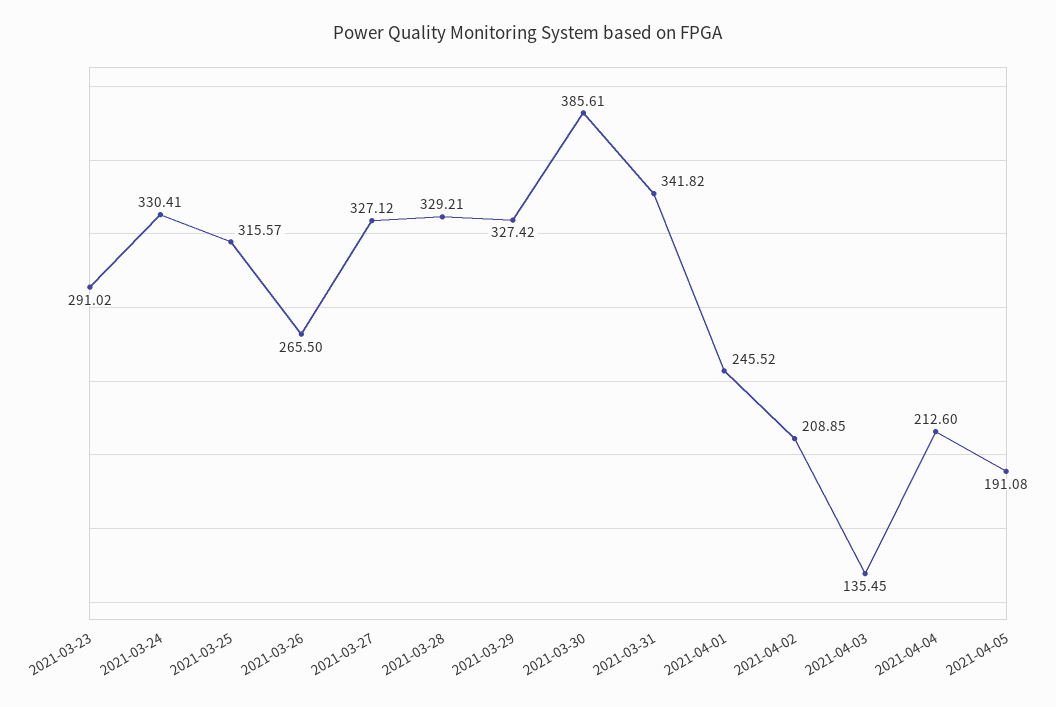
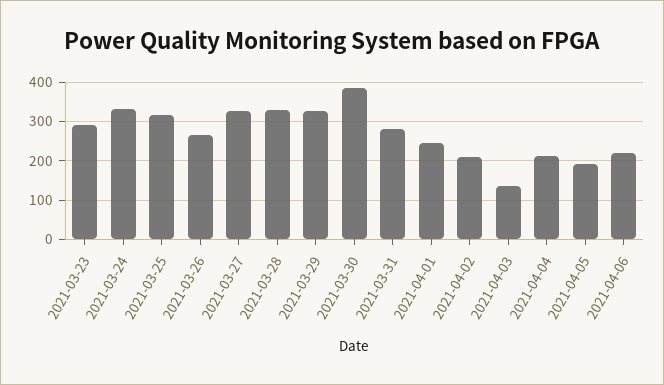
2021-03-31: 341.82 -> 280
2021-04-06: none -> 220

